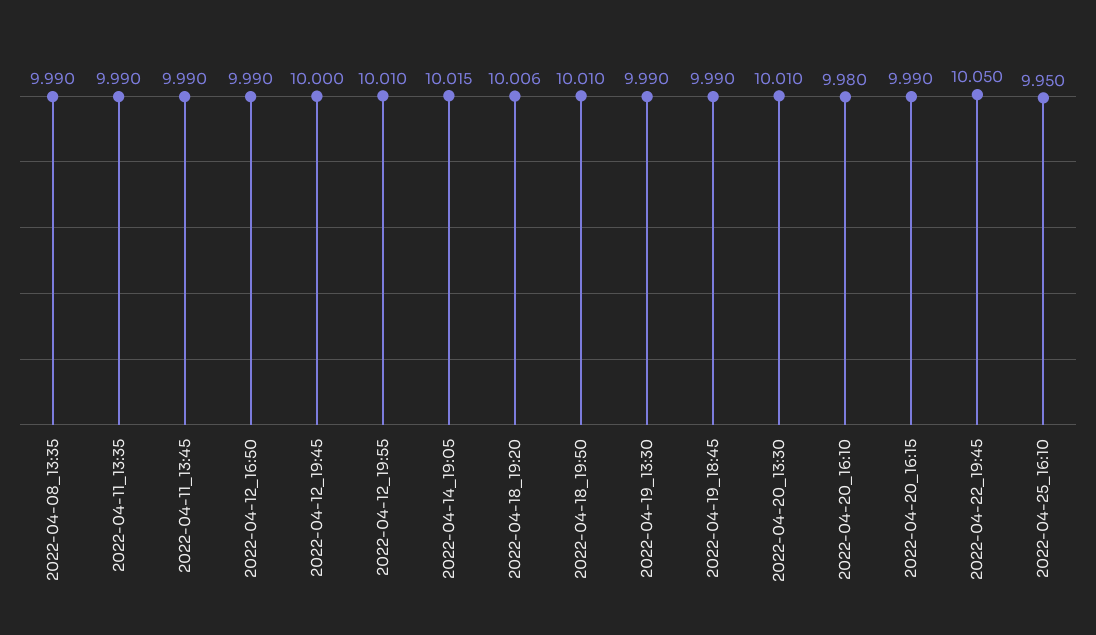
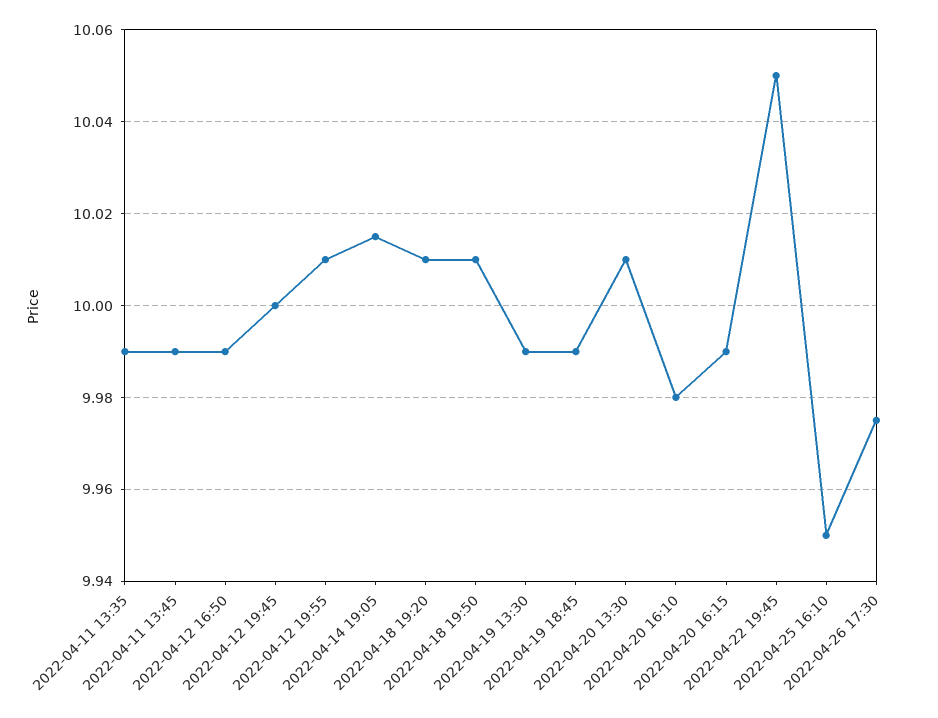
2022-04-08_13:35: 9.99 -> none
2022-04-18_19:20: 10.006 -> 10.01
2022-04-26 17:30: none -> 9.975

